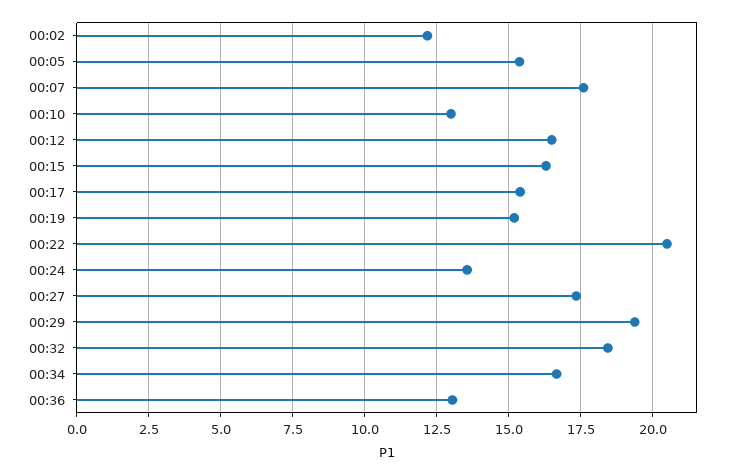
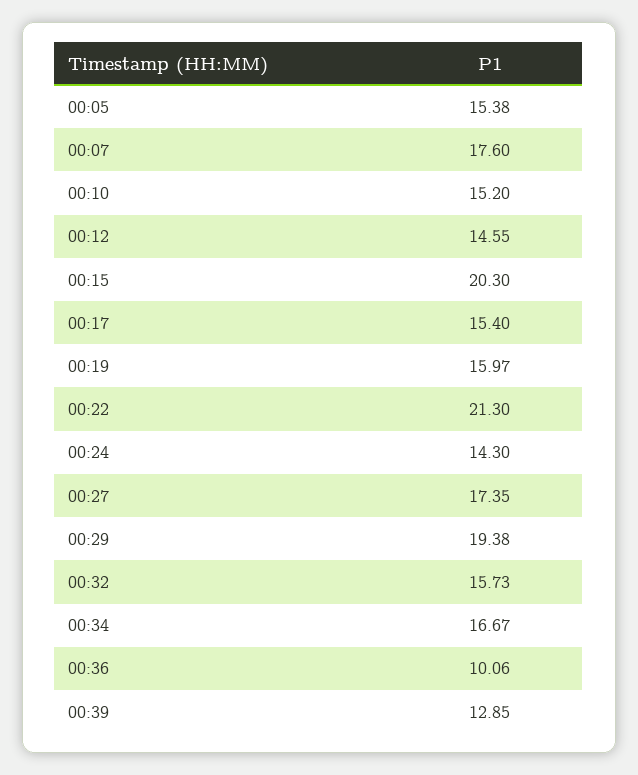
00:02: 12.25 -> none
00:10: 13 -> 15.2
00:12: 16.5 -> 14.55
00:15: 16.25 -> 20.3
00:19: 15.25 -> 15.97
00:22: 20.5 -> 21.3
00:24: 13.5 -> 14.3
00:32: 18.5 -> 15.73
00:36: 13 -> 10.06
00:39: none -> 12.85

